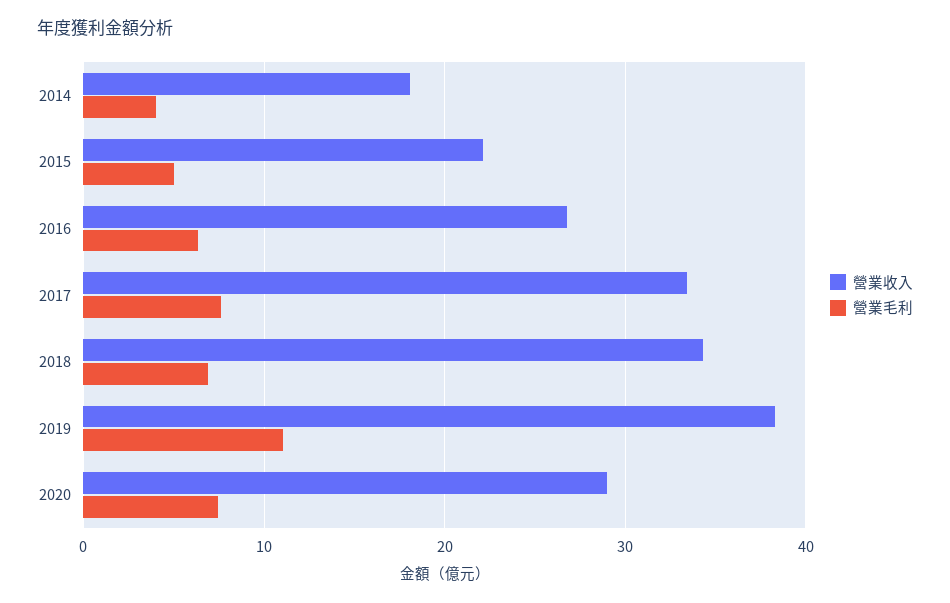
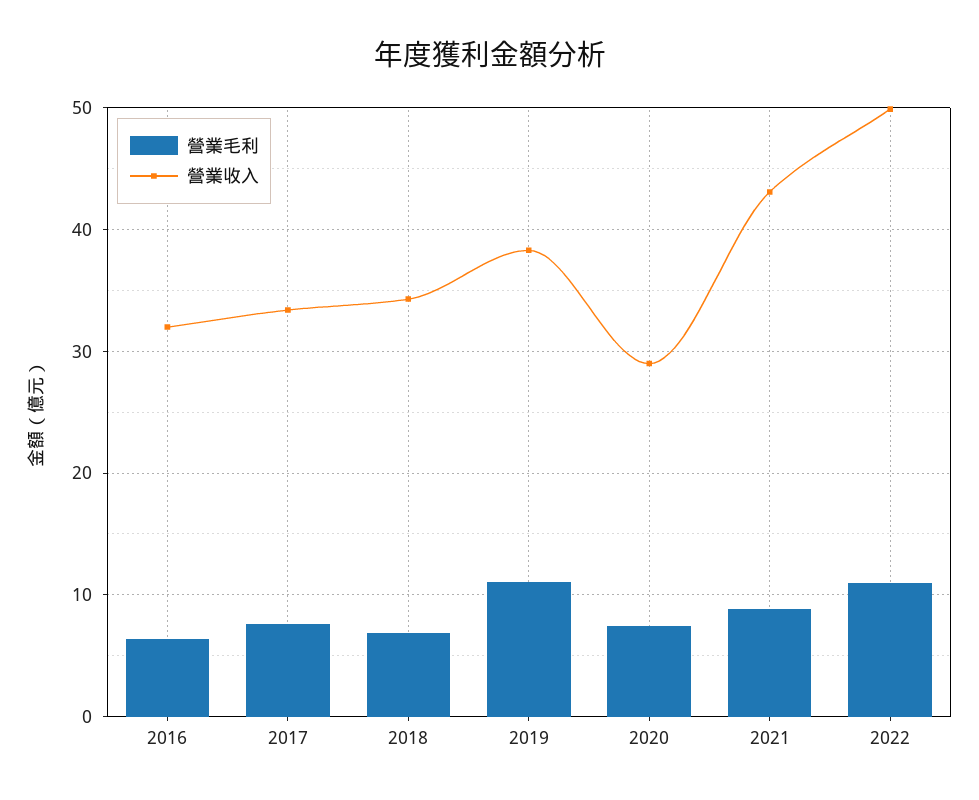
營業收入, 2014: 18 -> none
營業毛利, 2014: 4 -> none
營業收入, 2015: 22 -> none
營業毛利, 2015: 5 -> none
營業收入, 2016: 27 -> 32
營業毛利, 2021: none -> 9
營業收入, 2021: none -> 43
營業毛利, 2022: none -> 11
營業收入, 2022: none -> 50

